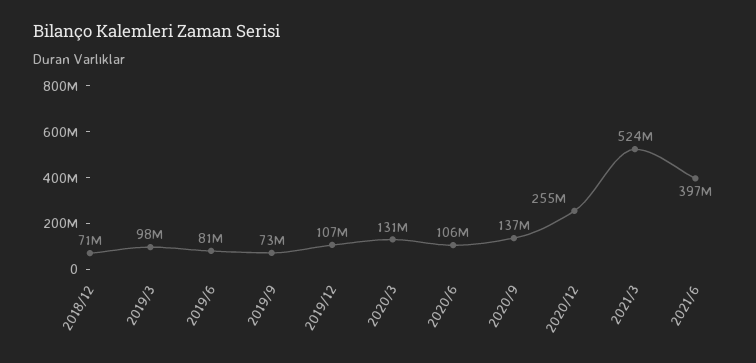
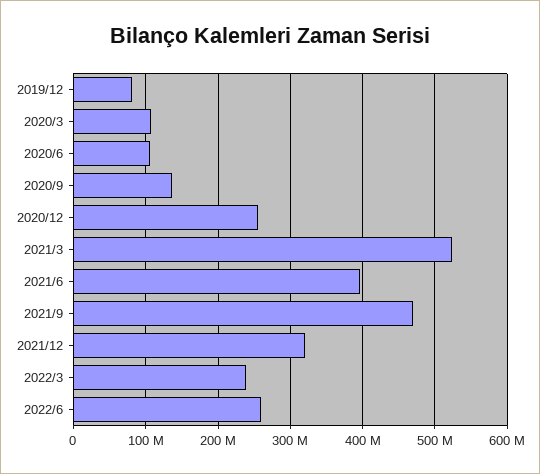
2018/12: 71000000 -> none
2019/3: 98000000 -> none
2019/6: 81000000 -> none
2019/9: 73000000 -> none
2019/12: 107000000 -> 80000000
2020/3: 131000000 -> 110000000
2021/9: none -> 470000000
2021/12: none -> 320000000
2022/3: none -> 240000000
2022/6: none -> 260000000

